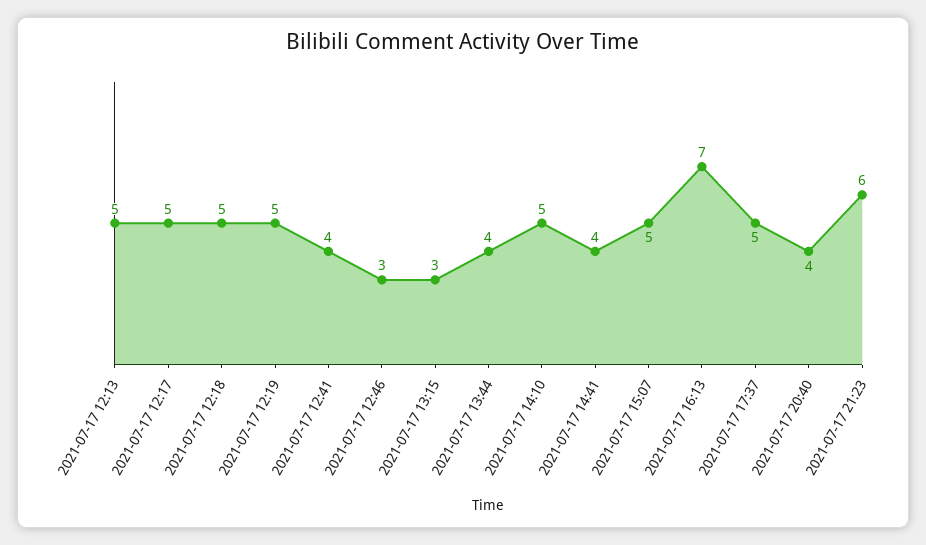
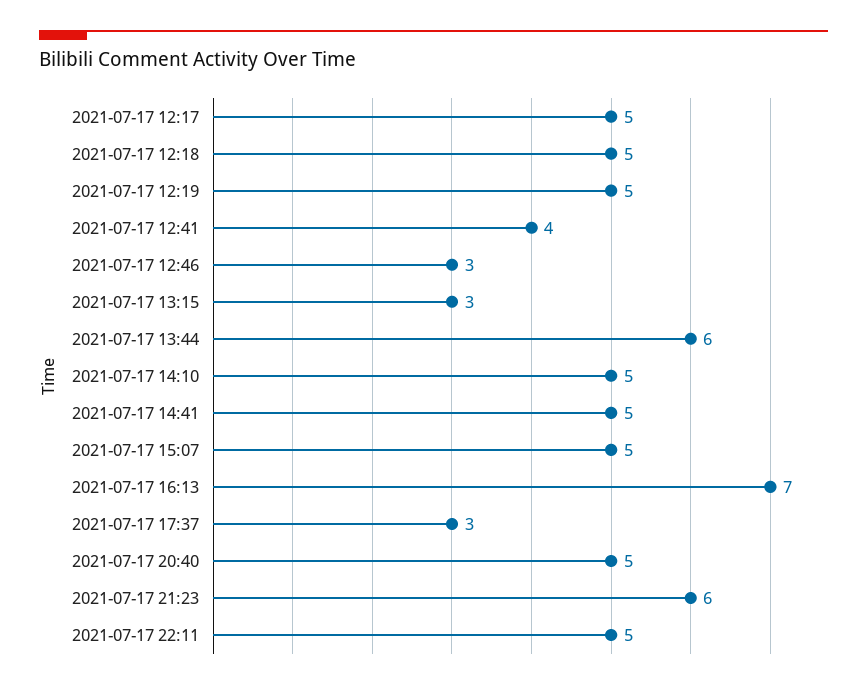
2021-07-17 12:13: 5 -> none
2021-07-17 13:44: 4 -> 6
2021-07-17 14:41: 4 -> 5
2021-07-17 17:37: 5 -> 3
2021-07-17 20:40: 4 -> 5
2021-07-17 22:11: none -> 5

